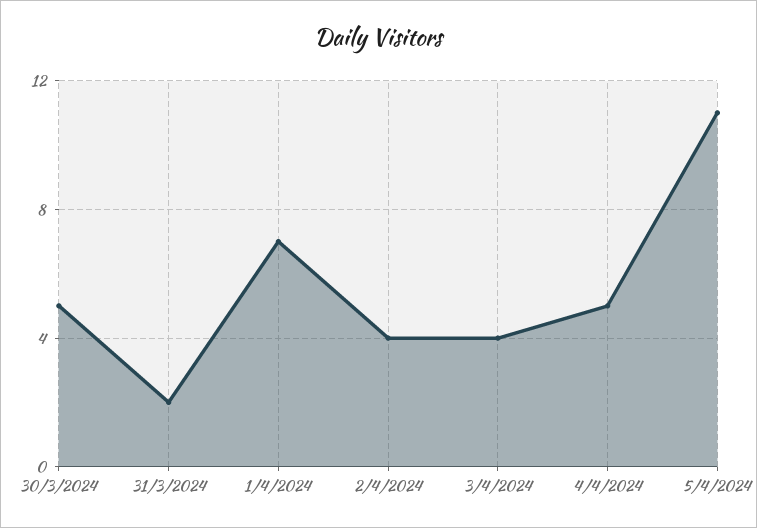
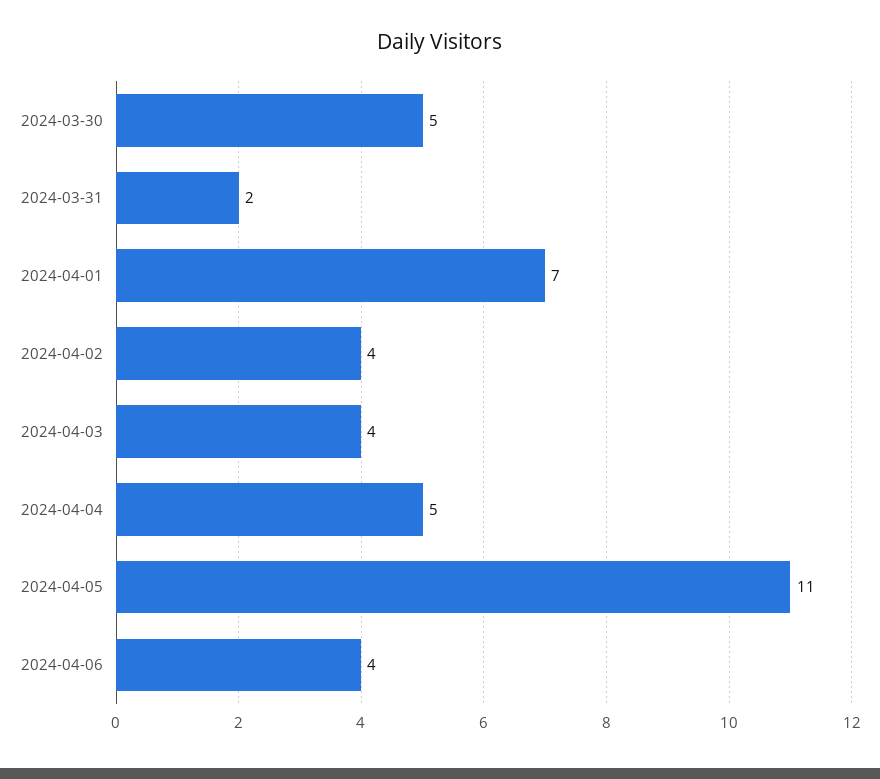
2024-04-06: none -> 4

